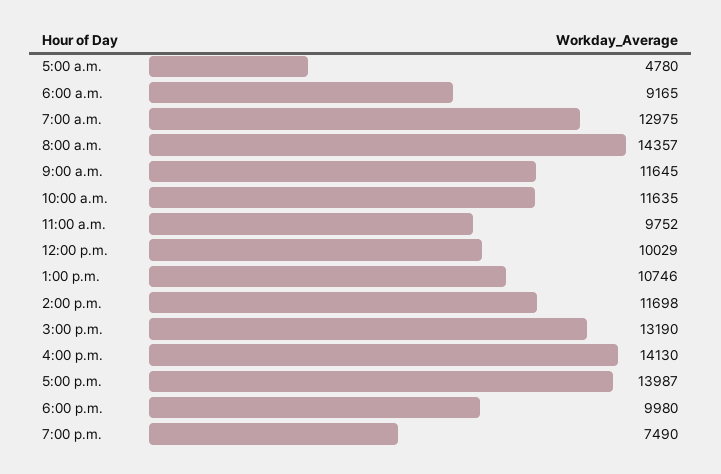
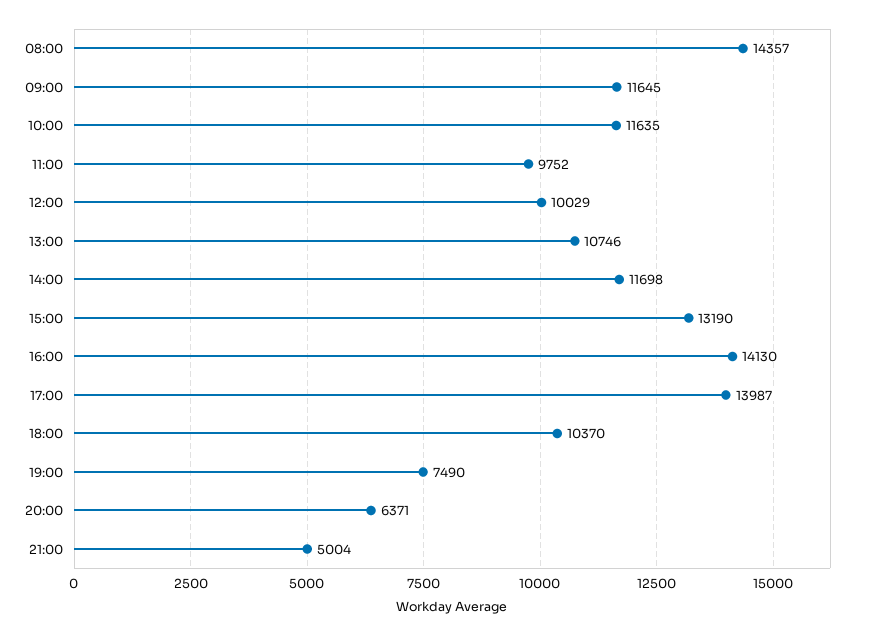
5:00 a.m.: 4780 -> none
6:00 a.m.: 9165 -> none
7:00 a.m.: 12975 -> none
6:00 p.m.: 9980 -> 10370
20:00: none -> 6371
21:00: none -> 5004

